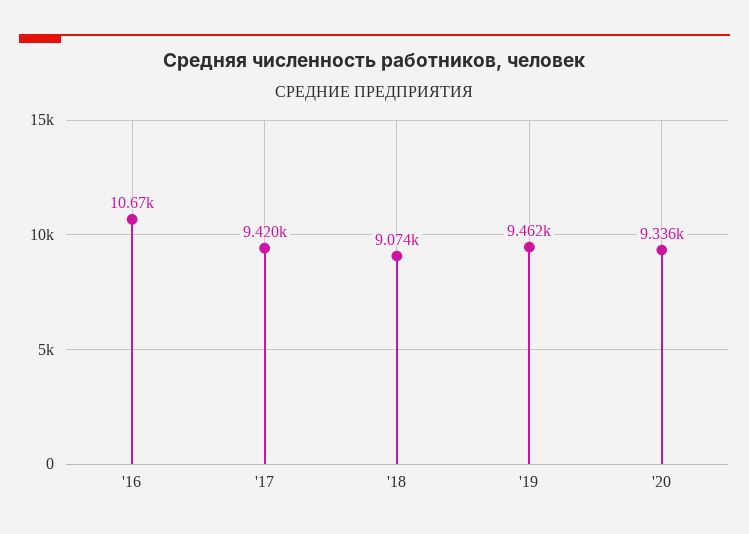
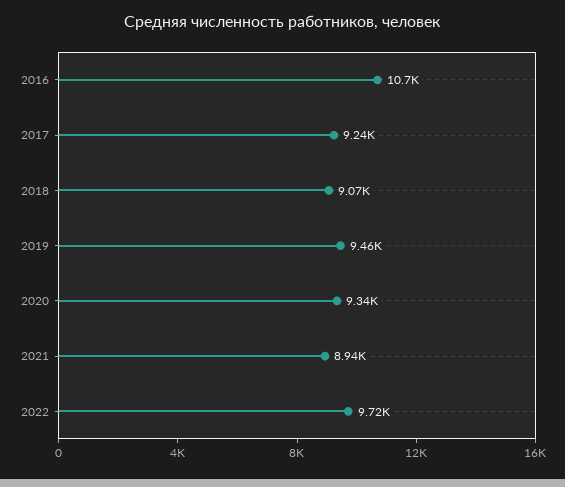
'17: 9420 -> 9240
2021: none -> 8940
2022: none -> 9720

